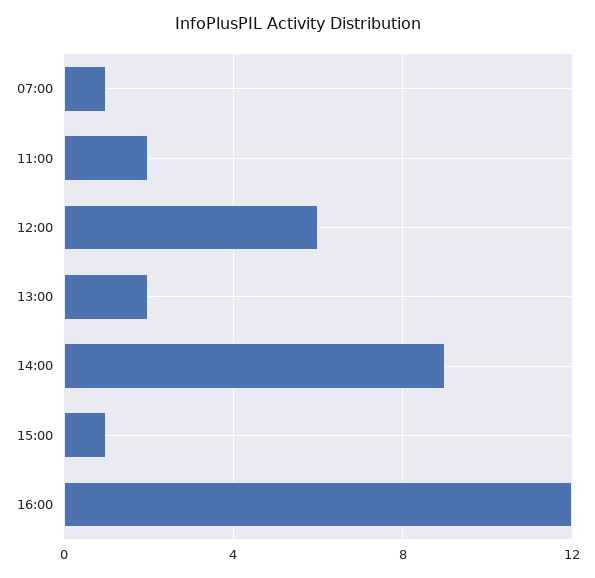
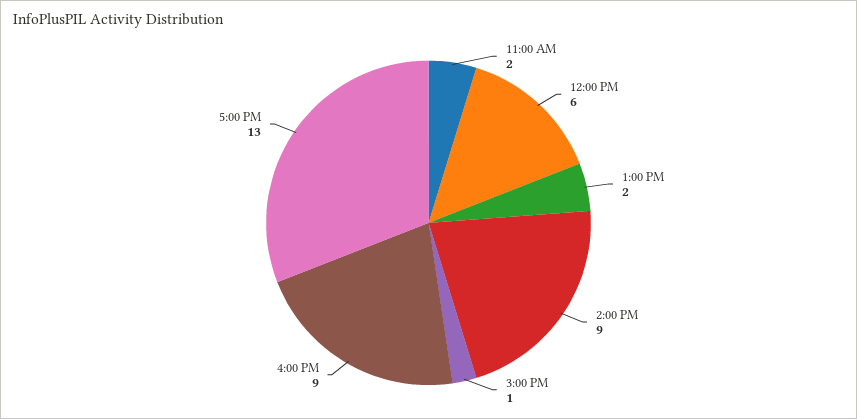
07:00: 1 -> none
16:00: 12 -> 9
5:00 PM: none -> 13

